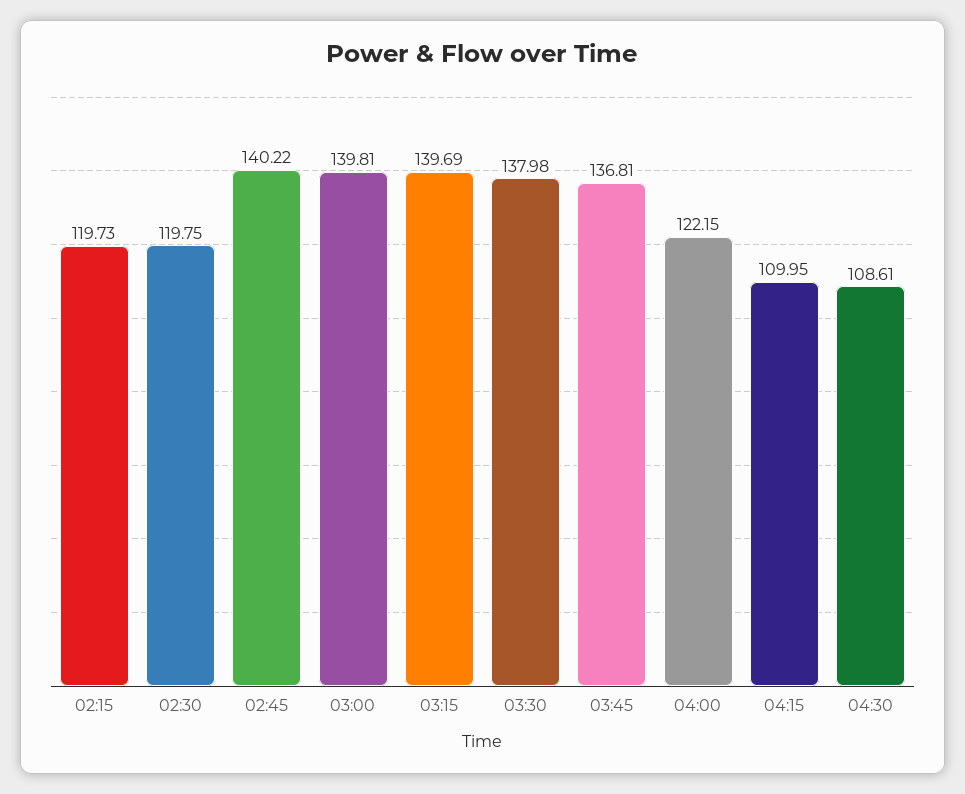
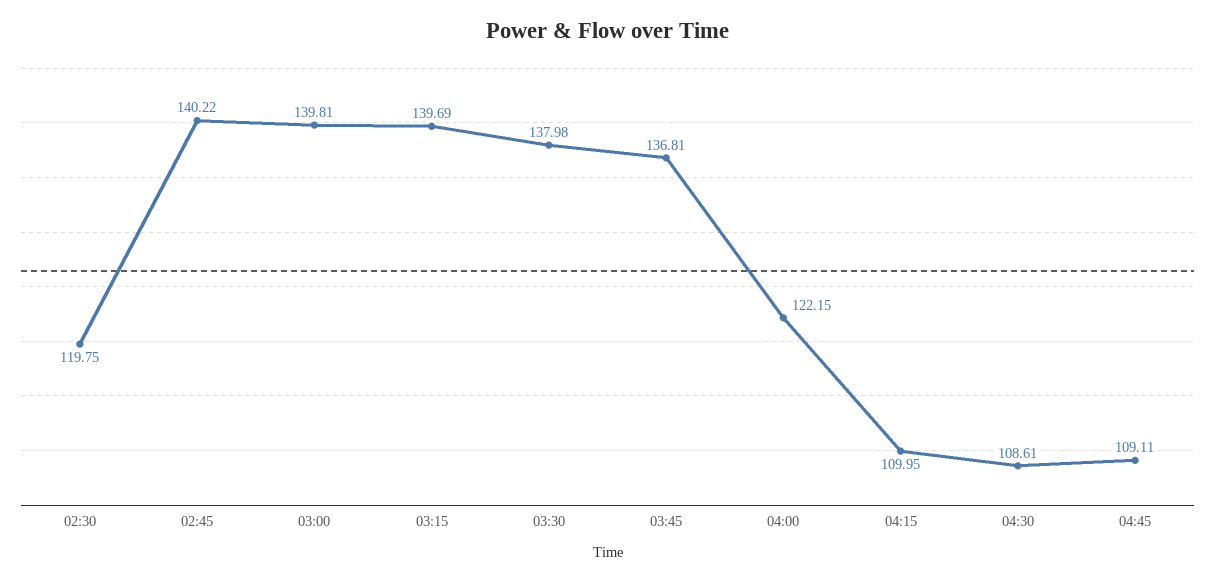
02:15: 119.73 -> none
04:45: none -> 109.11

